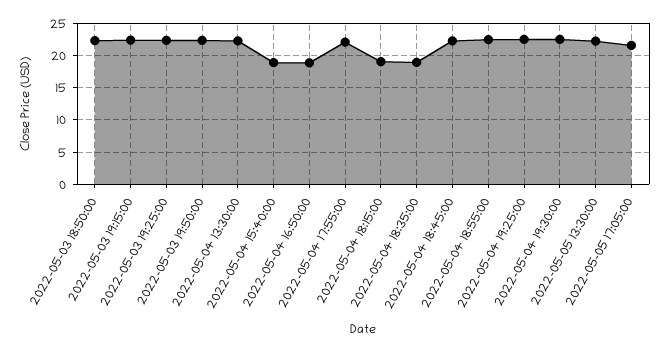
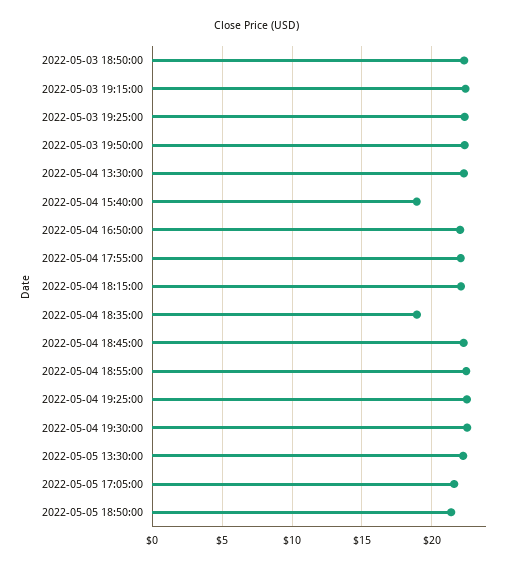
2022-05-04 16:50:00: 19 -> 22
2022-05-04 18:15:00: 19 -> 22
2022-05-05 18:50:00: none -> 21.5

